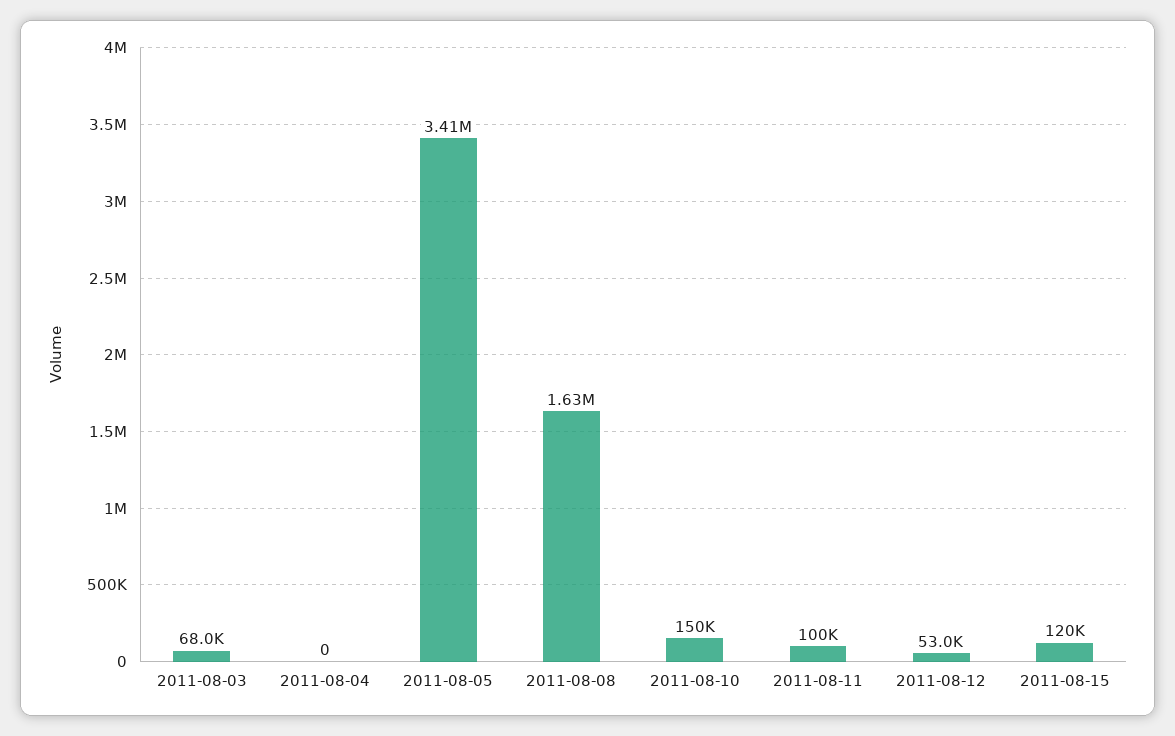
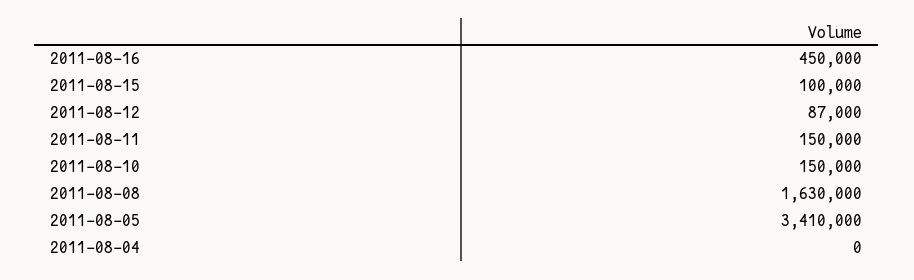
2011-08-03: 68000 -> none
2011-08-11: 100000 -> 150000
2011-08-12: 53000 -> 87000
2011-08-15: 120000 -> 100000
2011-08-16: none -> 450000

